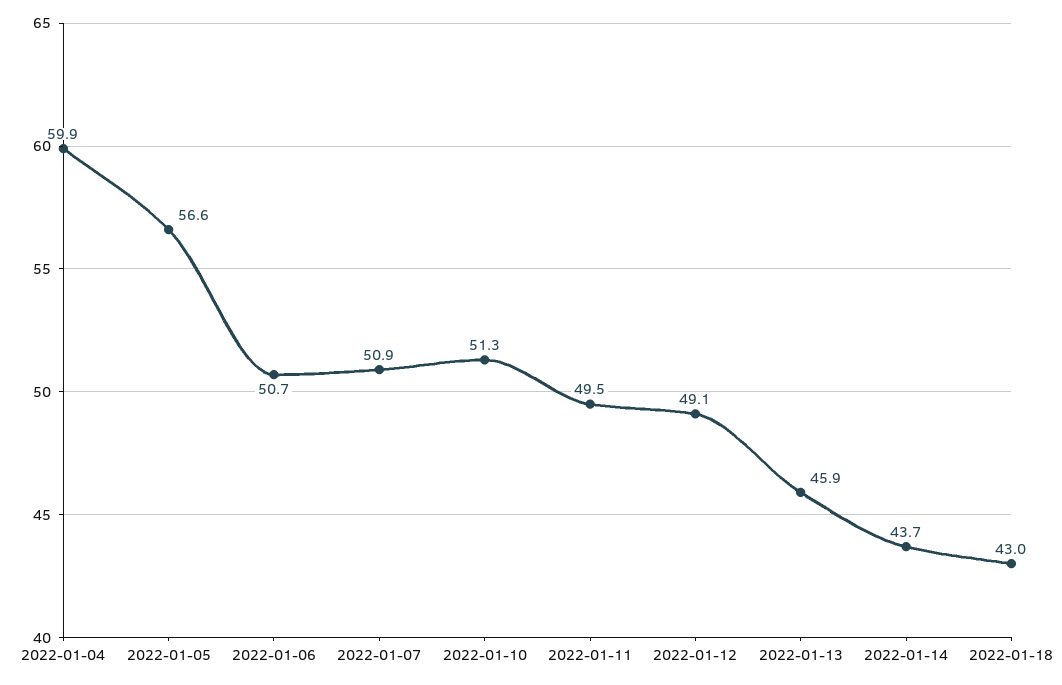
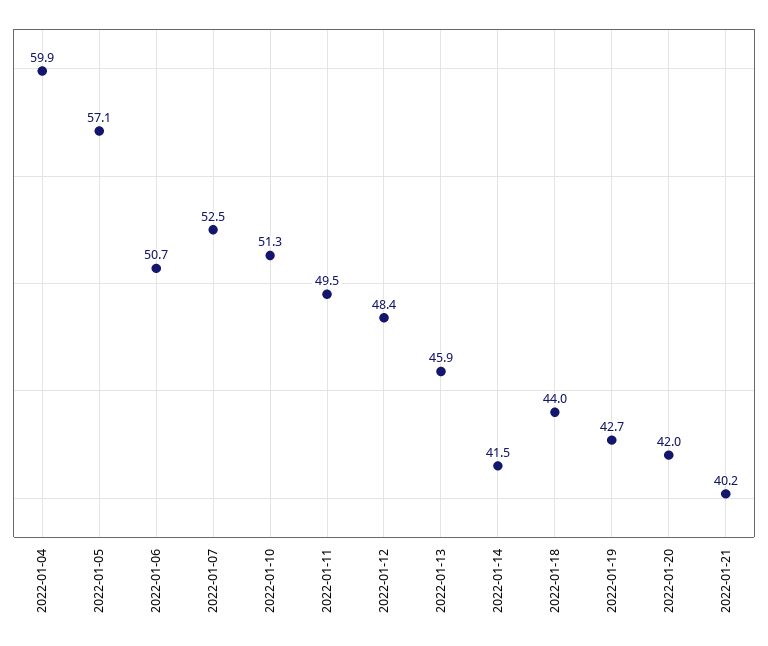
2022-01-05: 56.6 -> 57.1
2022-01-07: 50.9 -> 52.5
2022-01-12: 49.1 -> 48.4
2022-01-14: 43.7 -> 41.5
2022-01-18: 43 -> 44
2022-01-19: none -> 42.7
2022-01-20: none -> 42
2022-01-21: none -> 40.2

